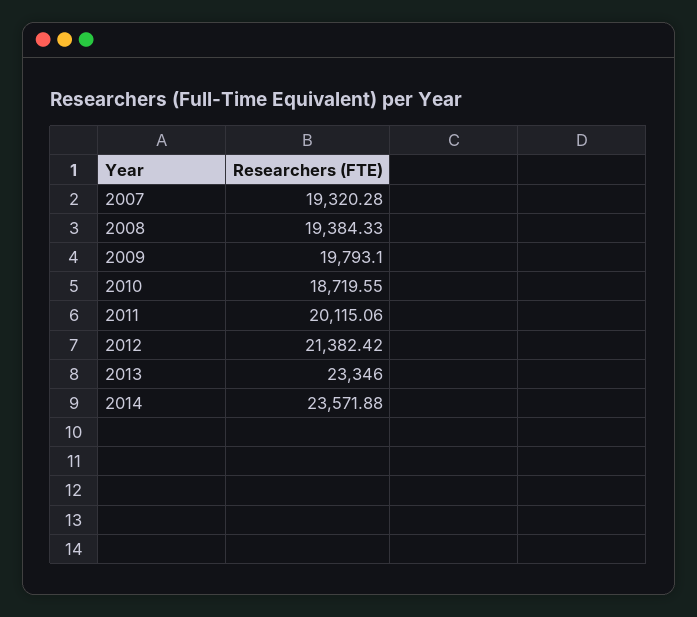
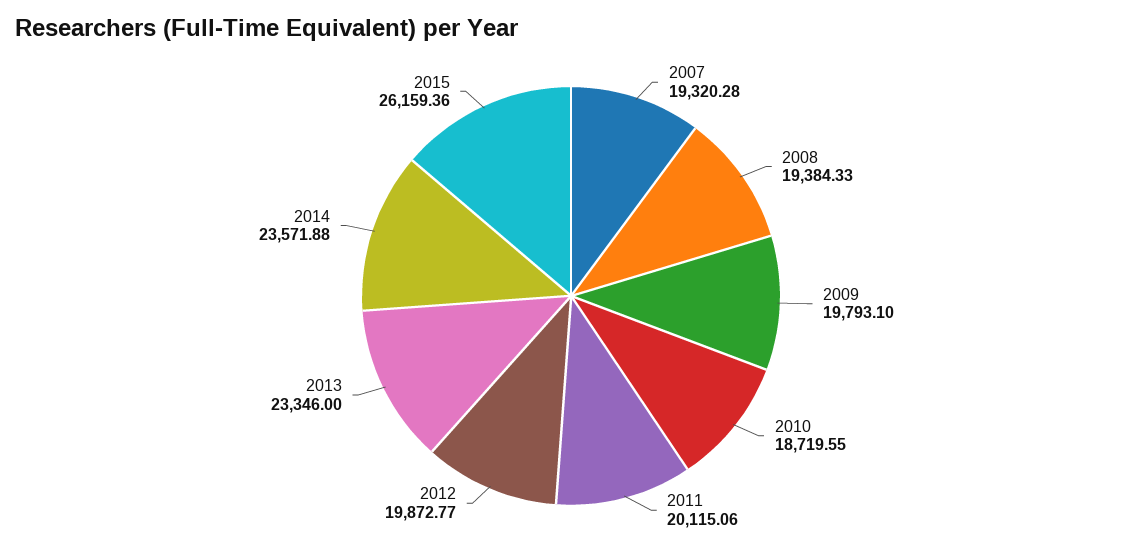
2012: 21382.42 -> 19872.77
2015: none -> 26159.36

